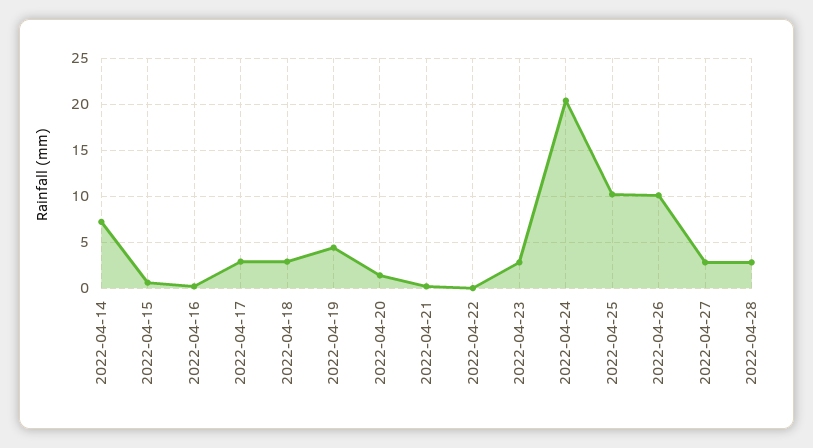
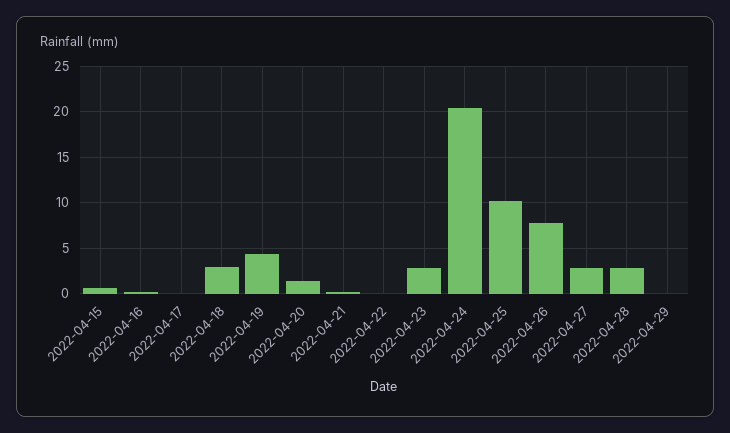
2022-04-14: 7 -> none
2022-04-17: 3 -> 0
2022-04-26: 10 -> 8
2022-04-29: none -> 0

